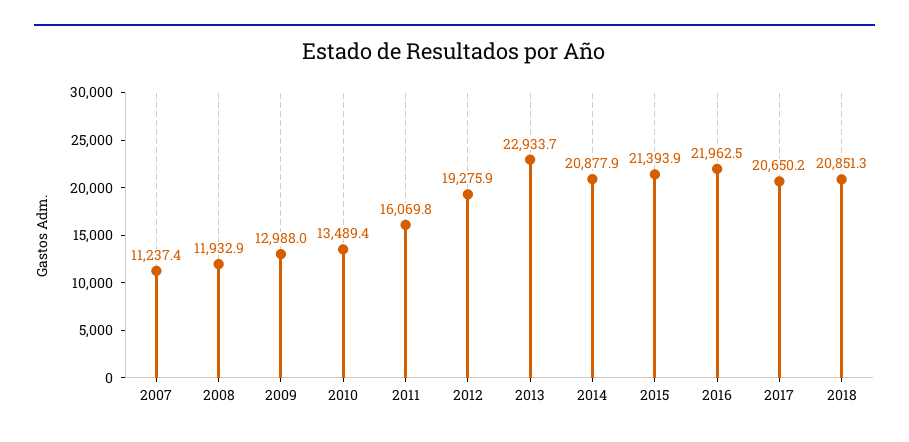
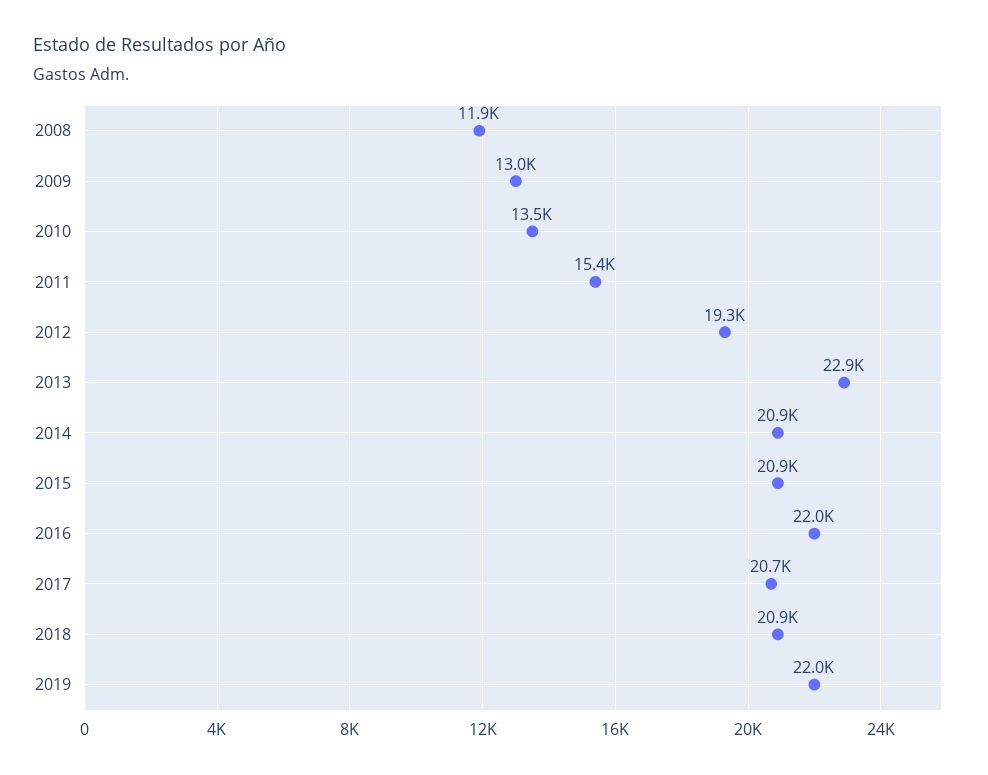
2007: 11237.4 -> none
2011: 16069.8 -> 15400
2015: 21393.9 -> 20900
2019: none -> 22000

